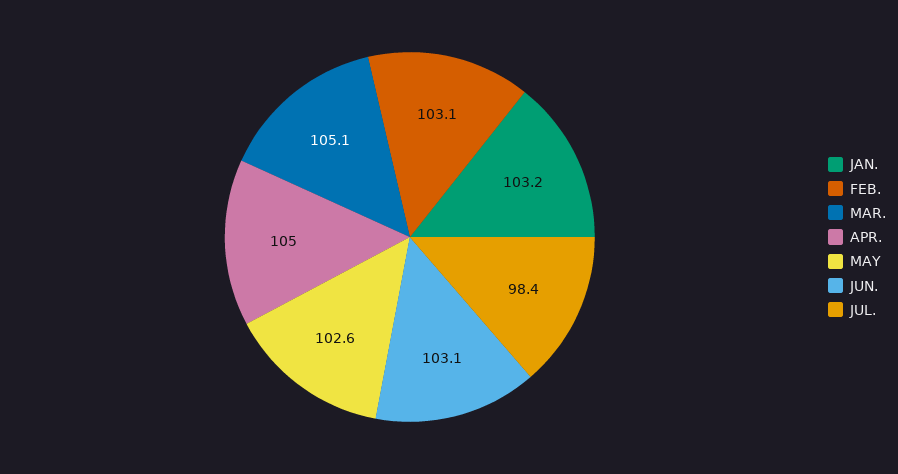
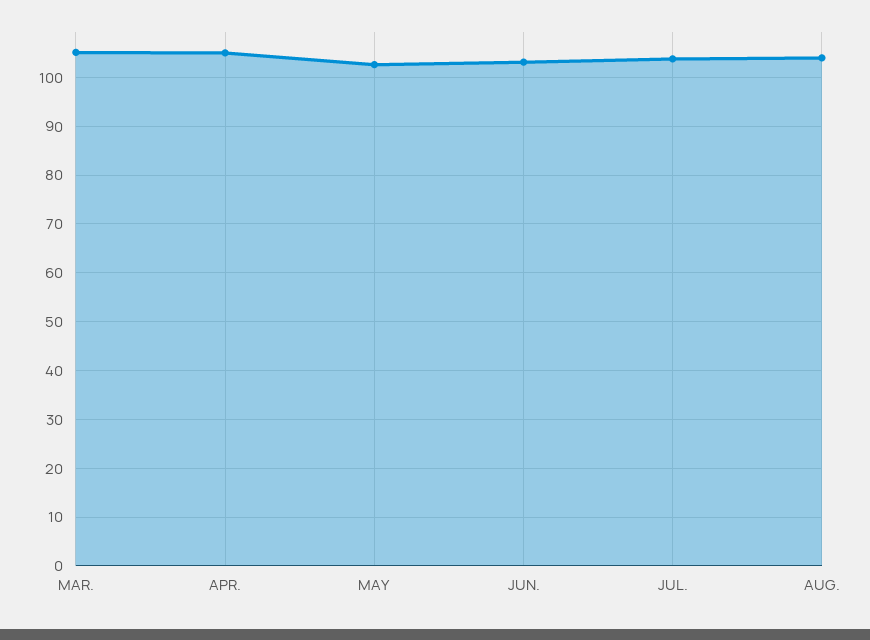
JAN.: 103.2 -> none
FEB.: 103.1 -> none
JUL.: 98.4 -> 104
AUG.: none -> 104

